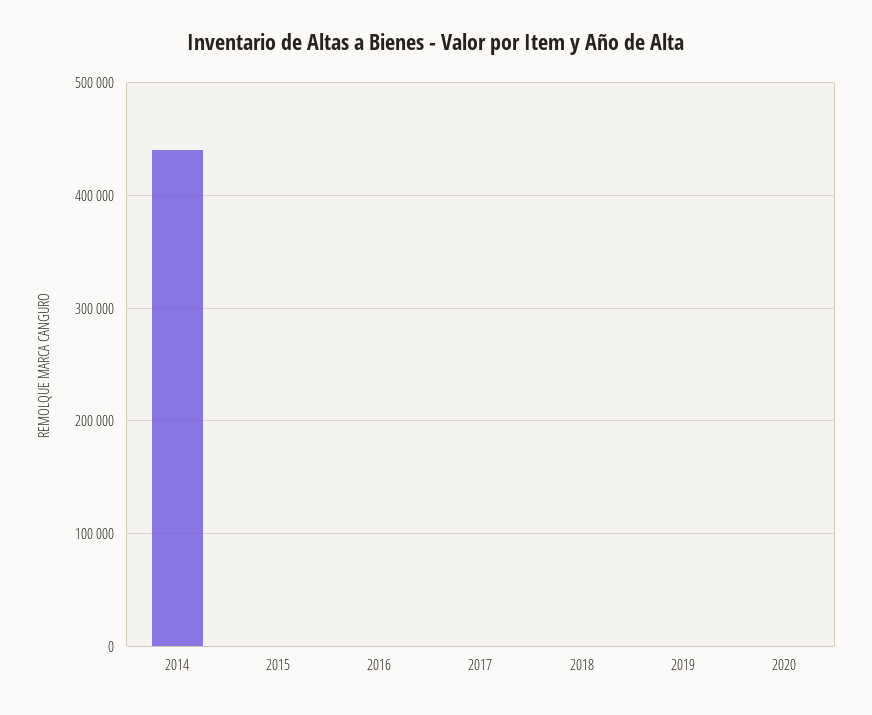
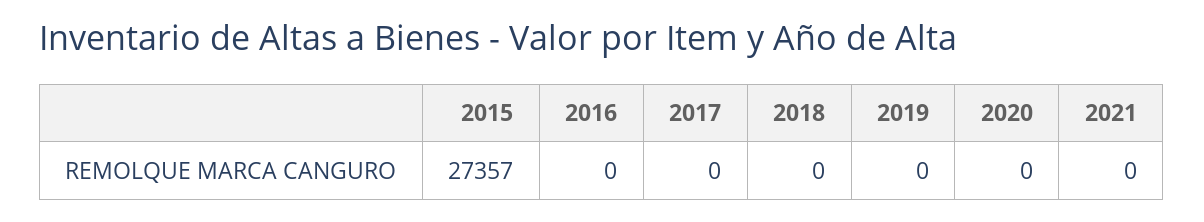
2014: 440000 -> none
2015: 0 -> 27357
2021: none -> 0

